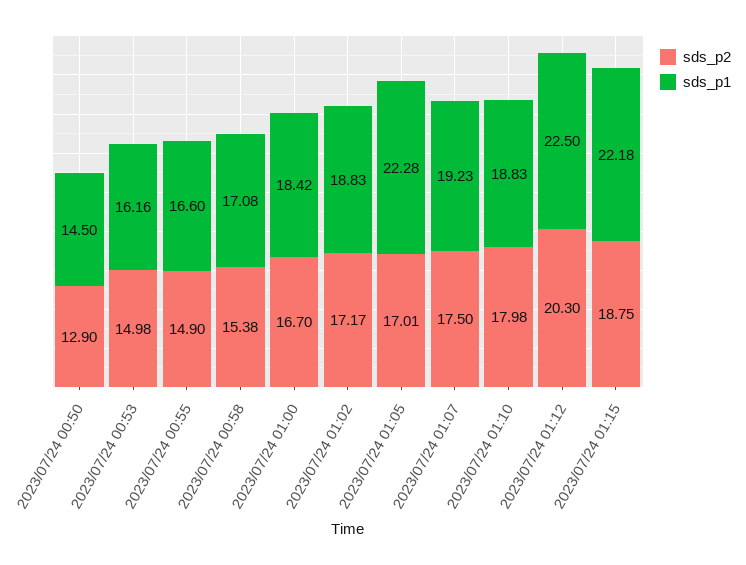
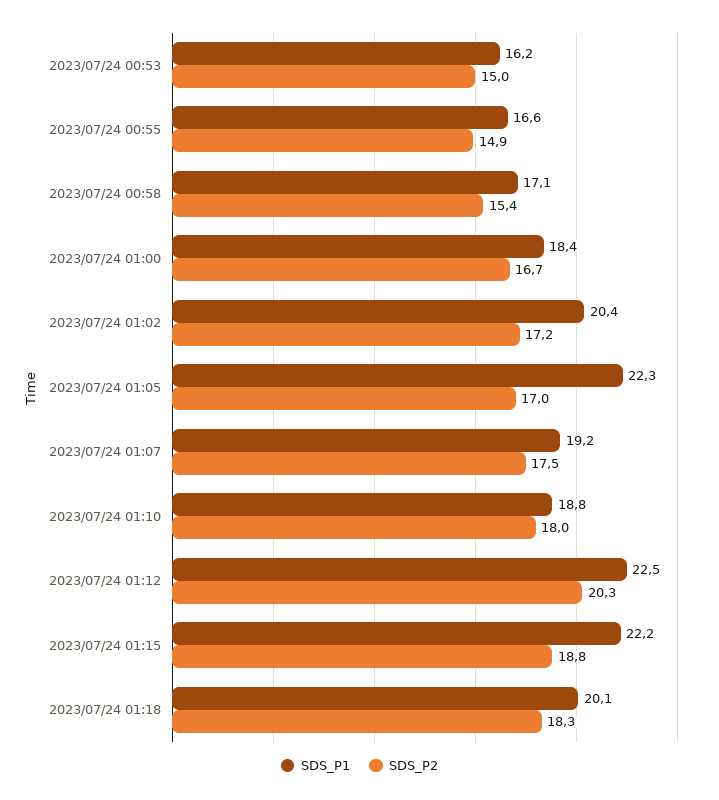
sds_p2, 2023/07/24 00:50: 12.9 -> none
sds_p1, 2023/07/24 00:50: 14.5 -> none
sds_p1, 2023/07/24 01:02: 18.83 -> 20.4
sds_p1, 2023/07/24 01:18: none -> 20.1
sds_p2, 2023/07/24 01:18: none -> 18.3

